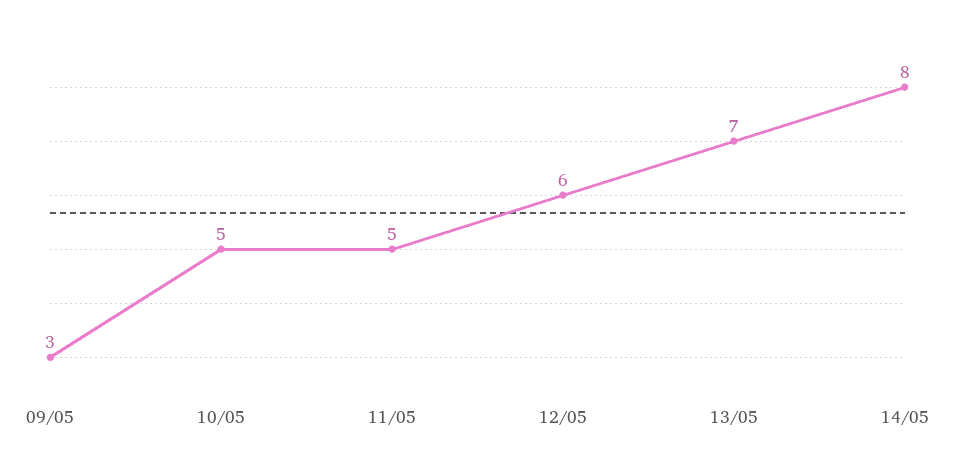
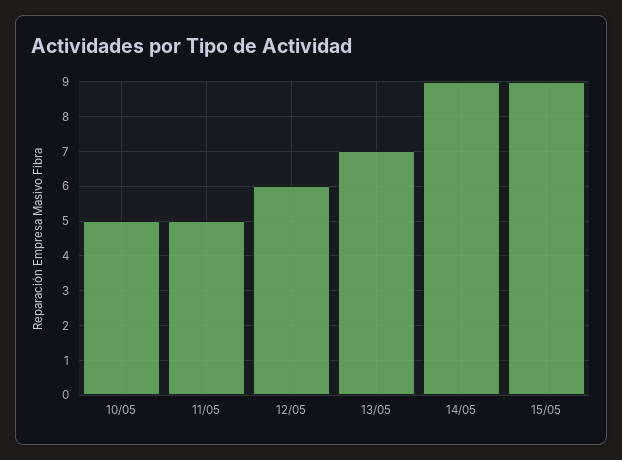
09/05: 3 -> none
14/05: 8 -> 9
15/05: none -> 9

